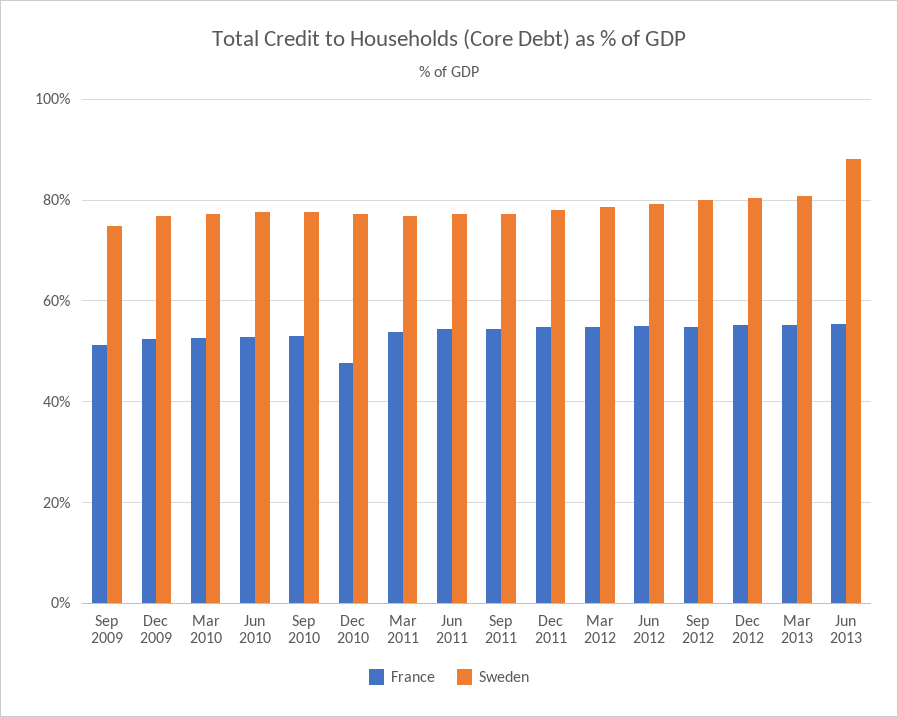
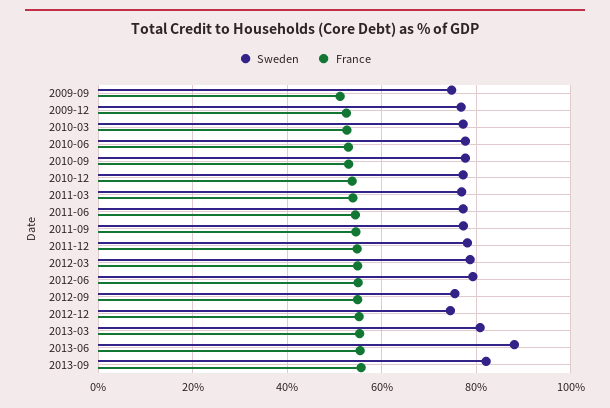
France, Dec 2010: 48 -> 54
Sweden, Sep 2012: 80 -> 76
Sweden, Dec 2012: 80 -> 74
Sweden, 2013-09: none -> 82
France, 2013-09: none -> 56

